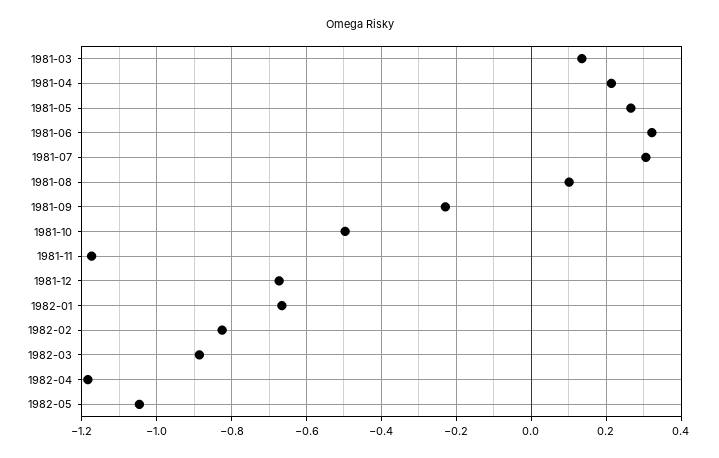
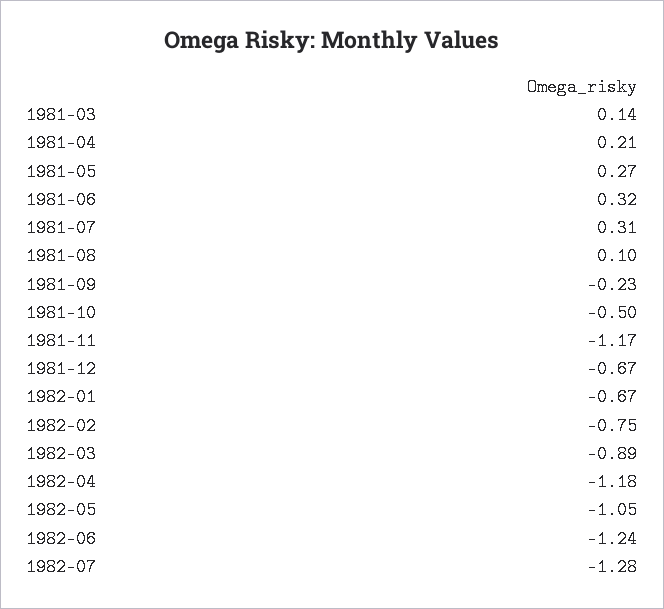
1982-02: -0.82 -> -0.75
1982-06: none -> -1.24
1982-07: none -> -1.28

